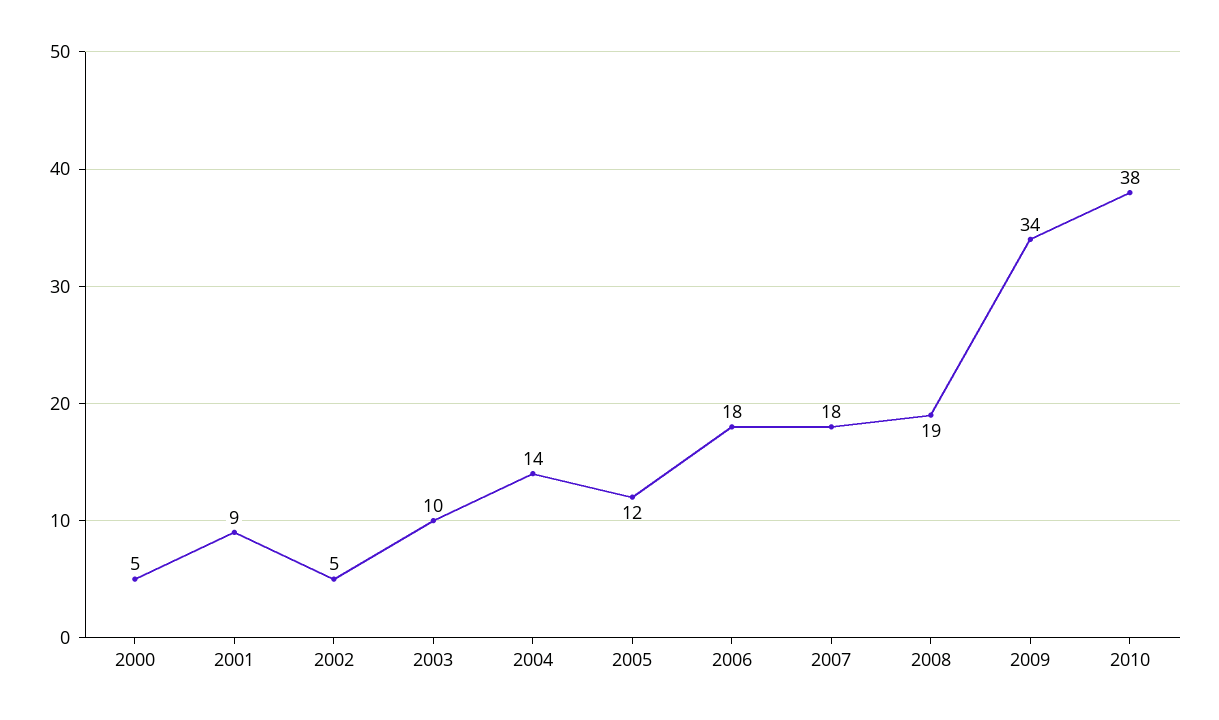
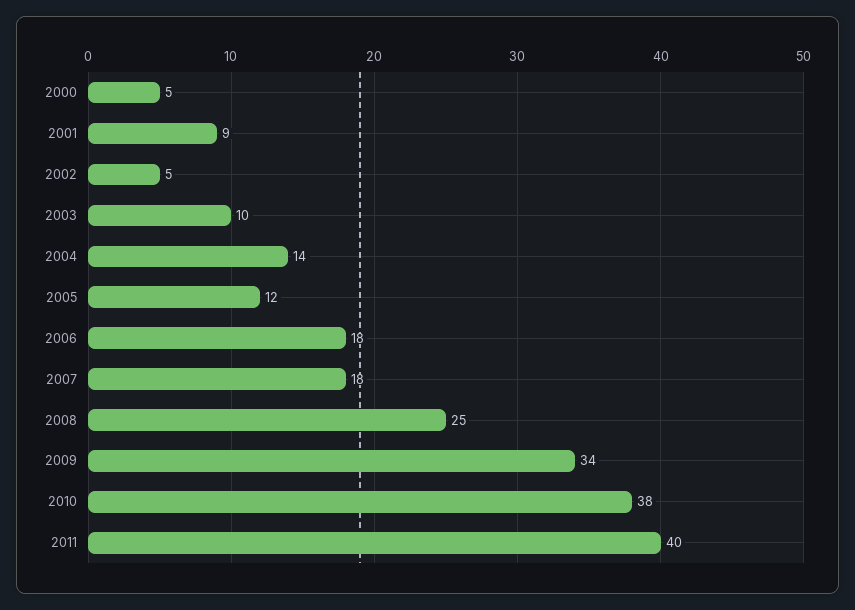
2008: 19 -> 25
2011: none -> 40

